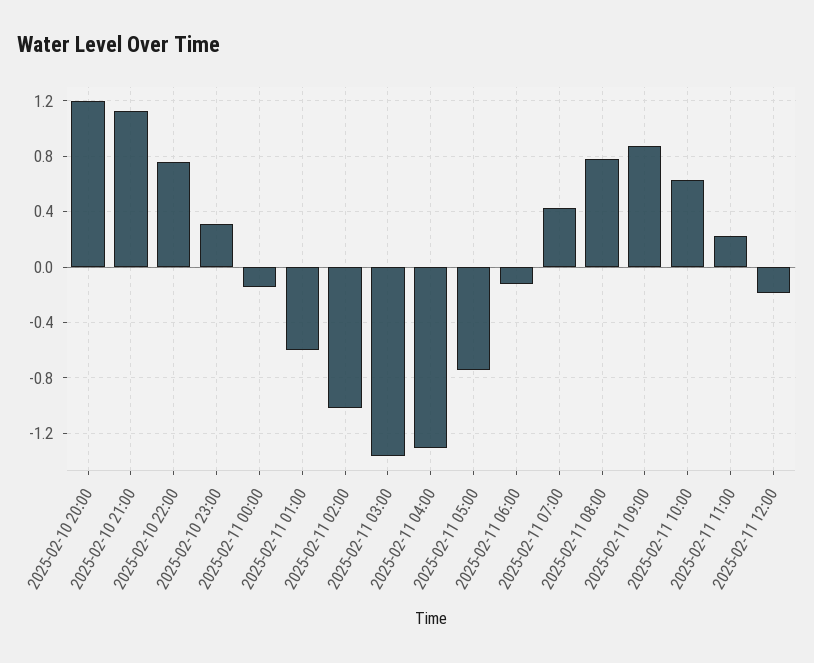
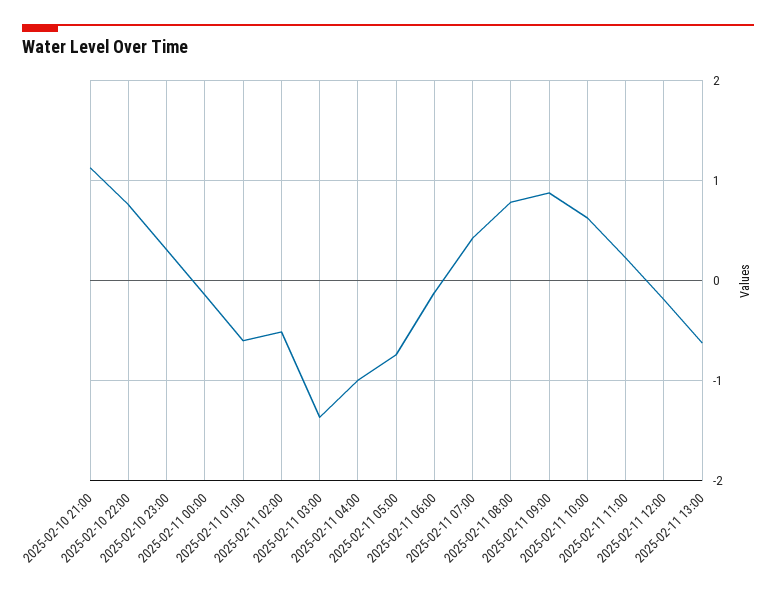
2025-02-10 20:00: 1.2 -> none
2025-02-11 02:00: -1 -> -0.5
2025-02-11 04:00: -1.3 -> -1
2025-02-11 13:00: none -> -0.6

